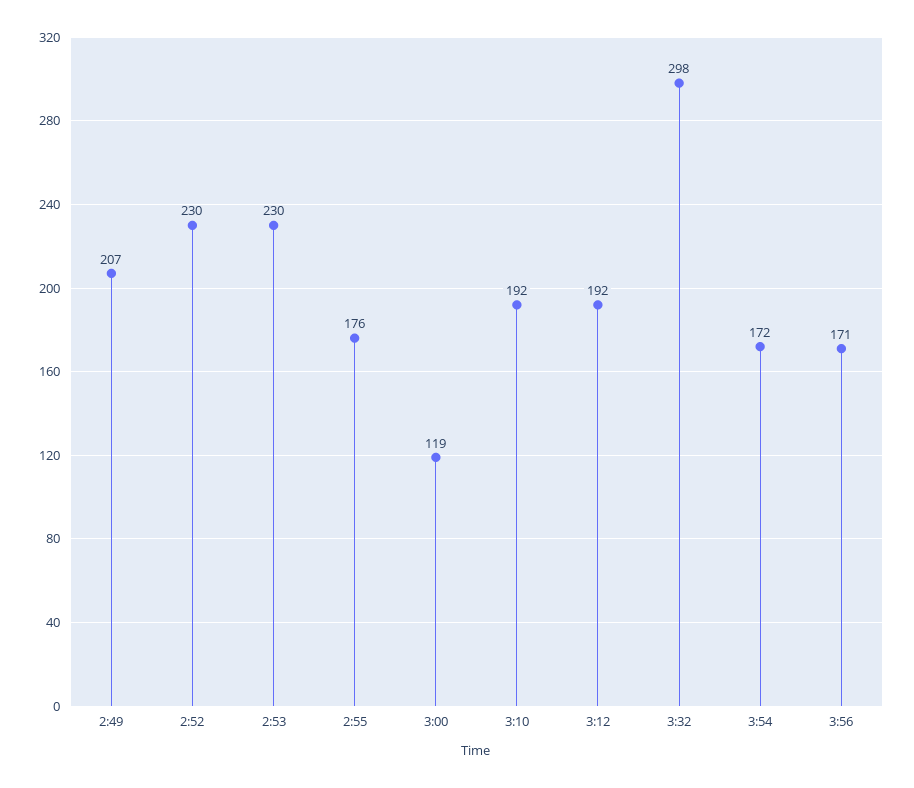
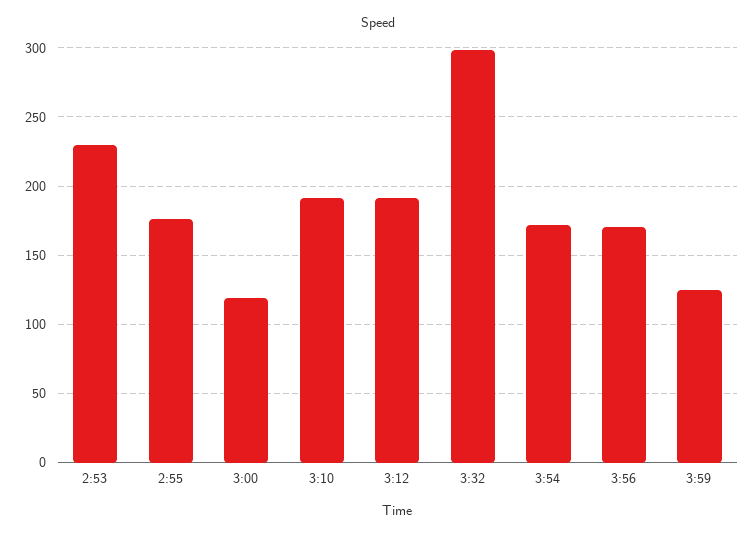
2:49: 207 -> none
2:52: 230 -> none
3:59: none -> 125

